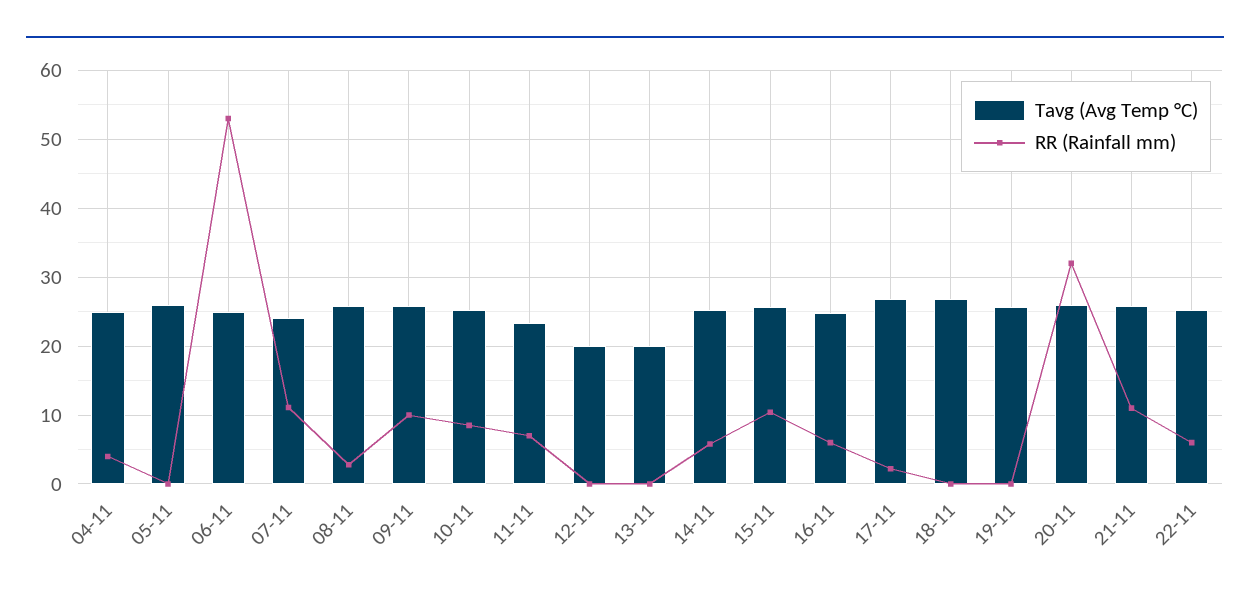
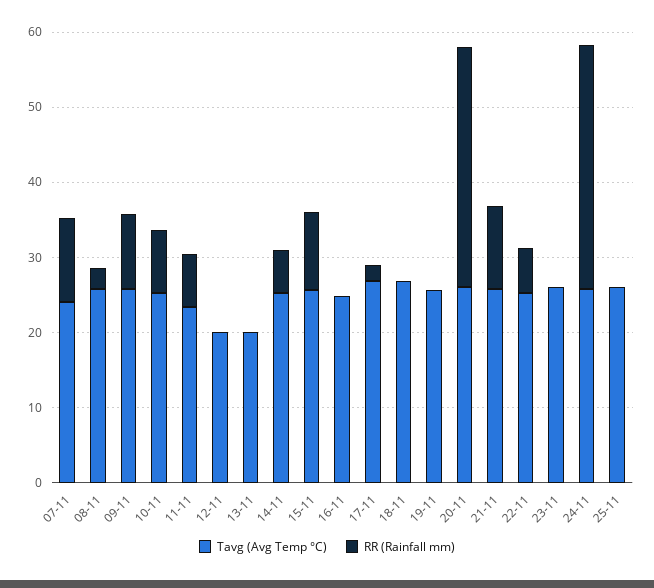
Tavg (Avg Temp °C), 04-11: 25 -> none
RR (Rainfall mm), 04-11: 4 -> none
Tavg (Avg Temp °C), 05-11: 26 -> none
RR (Rainfall mm), 05-11: 0 -> none
Tavg (Avg Temp °C), 06-11: 25 -> none
RR (Rainfall mm), 06-11: 53 -> none
RR (Rainfall mm), 16-11: 6 -> 0
Tavg (Avg Temp °C), 23-11: none -> 26
RR (Rainfall mm), 23-11: none -> 0
Tavg (Avg Temp °C), 24-11: none -> 26
RR (Rainfall mm), 24-11: none -> 32
Tavg (Avg Temp °C), 25-11: none -> 26
RR (Rainfall mm), 25-11: none -> 0

